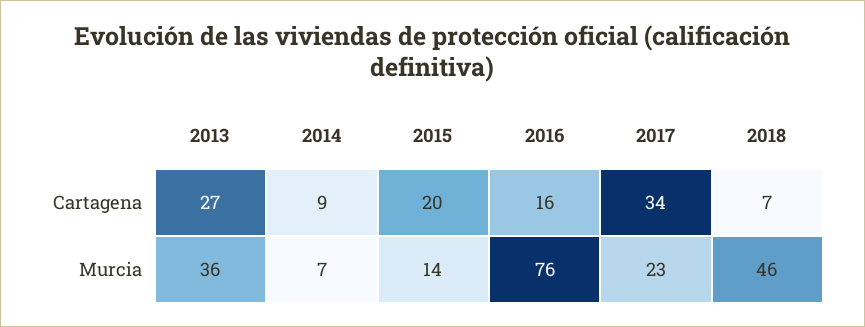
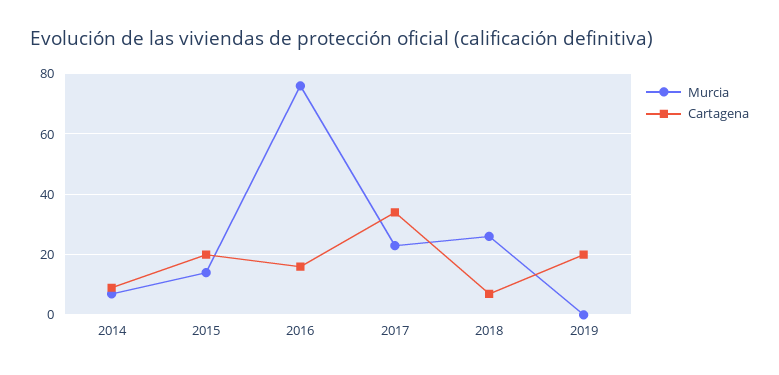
Cartagena, 2013: 27 -> none
Murcia, 2013: 36 -> none
Murcia, 2018: 46 -> 25
Murcia, 2019: none -> 0
Cartagena, 2019: none -> 20

